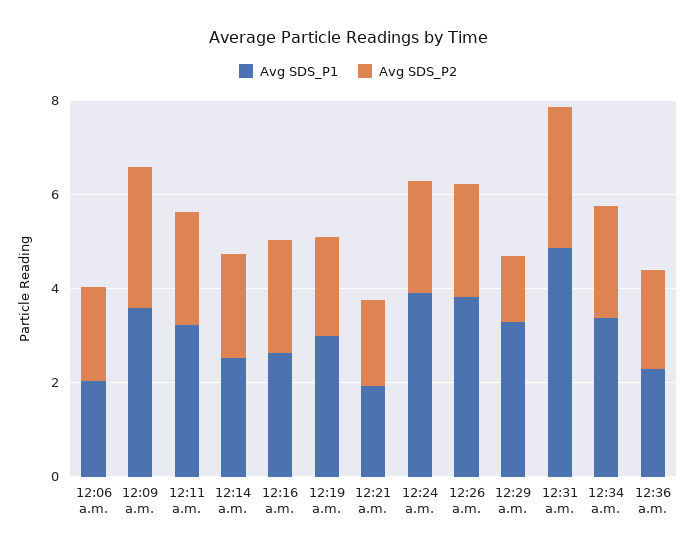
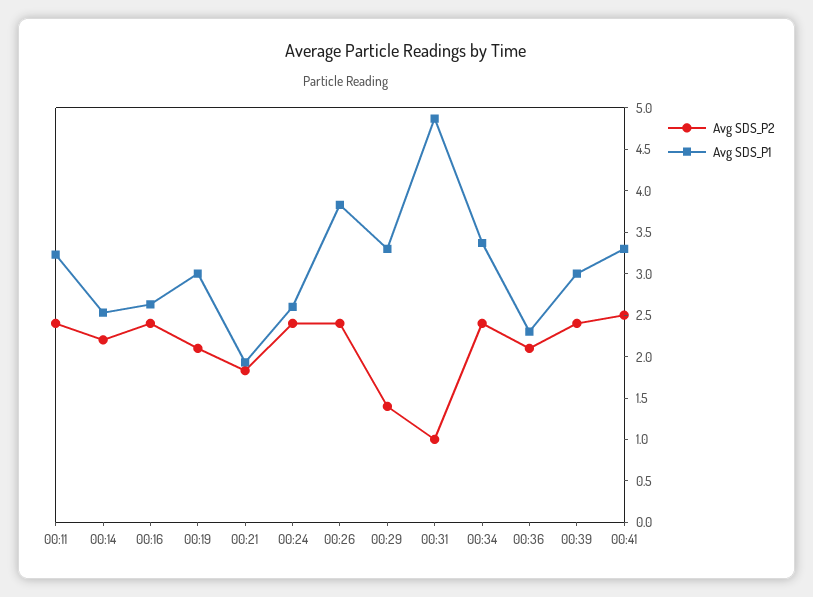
Avg SDS_P1, 12:06 a.m.: 2 -> none
Avg SDS_P2, 12:06 a.m.: 2 -> none
Avg SDS_P1, 12:09 a.m.: 3.5 -> none
Avg SDS_P2, 12:09 a.m.: 3 -> none
Avg SDS_P1, 12:24 a.m.: 4 -> 2.6
Avg SDS_P2, 12:31 a.m.: 3 -> 1
Avg SDS_P2, 00:39: none -> 2.4
Avg SDS_P1, 00:39: none -> 3
Avg SDS_P2, 00:41: none -> 2.5
Avg SDS_P1, 00:41: none -> 3.3

